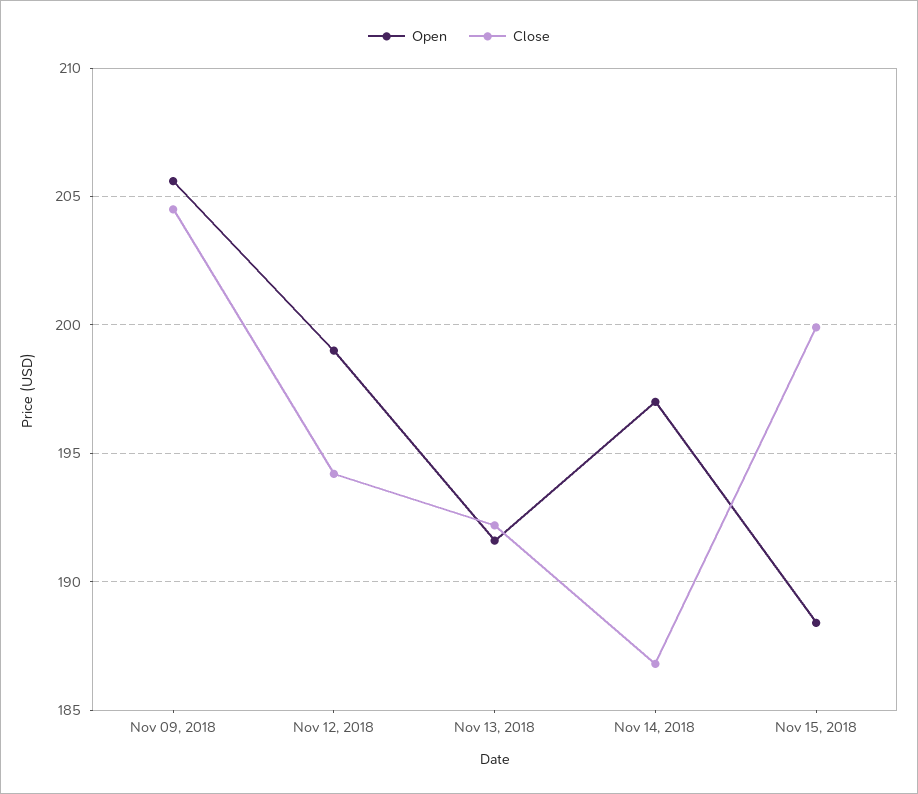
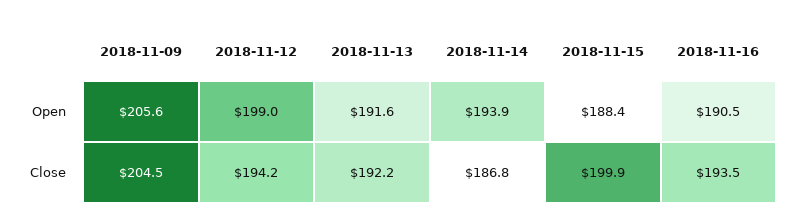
Open, Nov 14, 2018: 197 -> 193.9
Open, 2018-11-16: none -> 190.5
Close, 2018-11-16: none -> 193.5

